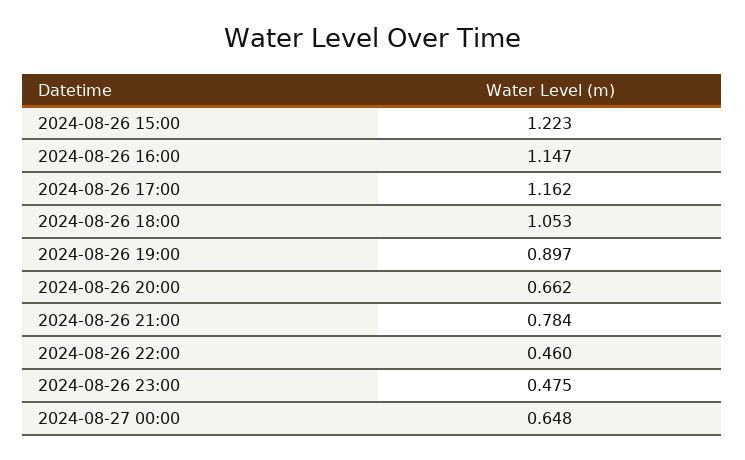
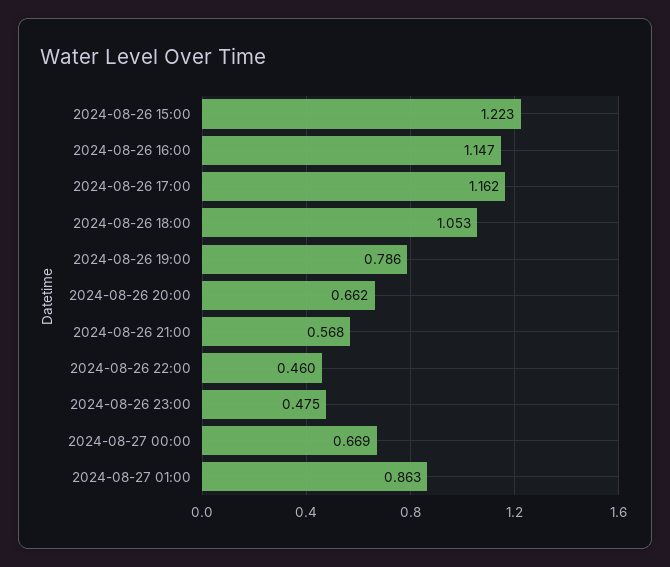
2024-08-26 19:00: 0.897 -> 0.786
2024-08-26 21:00: 0.784 -> 0.568
2024-08-27 00:00: 0.648 -> 0.669
2024-08-27 01:00: none -> 0.863

